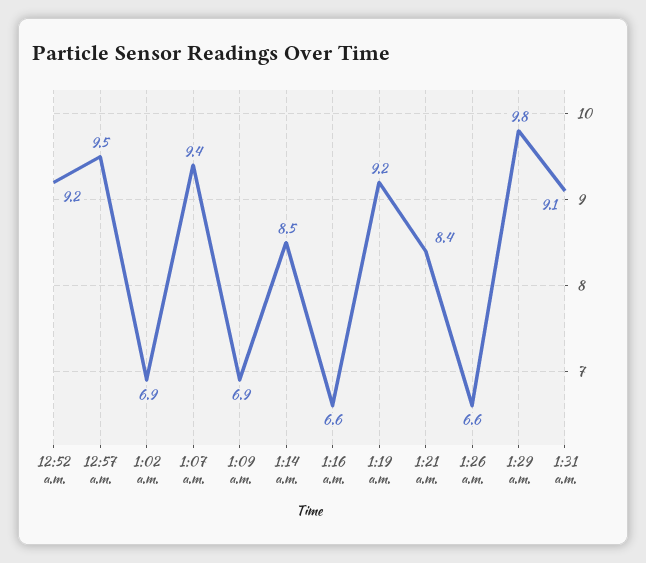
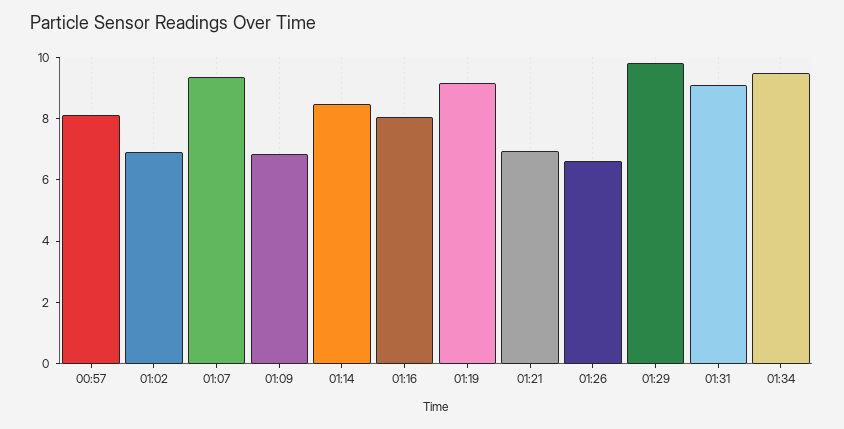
12:52 a.m.: 9.2 -> none
12:57 a.m.: 9.5 -> 8
1:16 a.m.: 6.6 -> 8
1:21 a.m.: 8.4 -> 7
01:34: none -> 9.5

